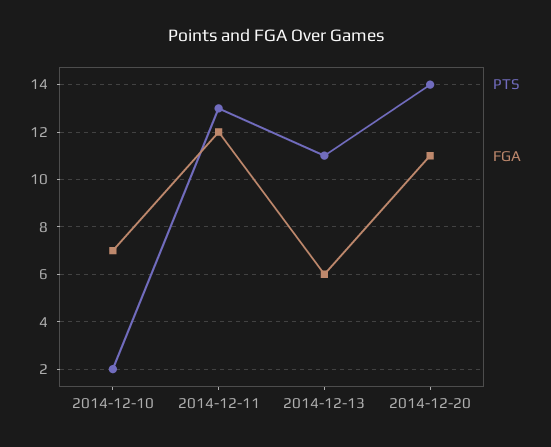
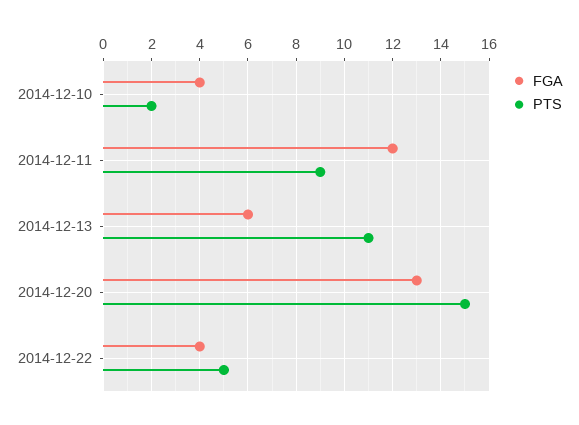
FGA, 2014-12-10: 7 -> 4
PTS, 2014-12-11: 13 -> 9
PTS, 2014-12-20: 14 -> 15
FGA, 2014-12-20: 11 -> 13
FGA, 2014-12-22: none -> 4
PTS, 2014-12-22: none -> 5

